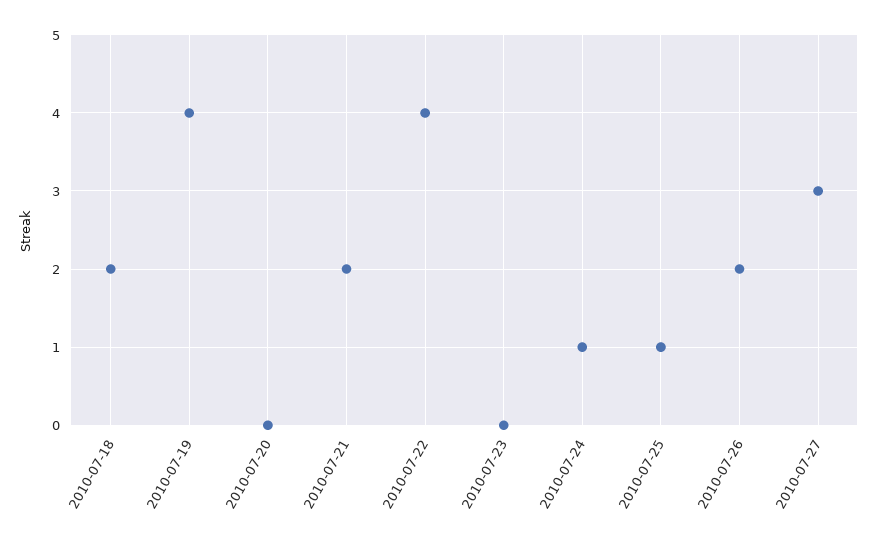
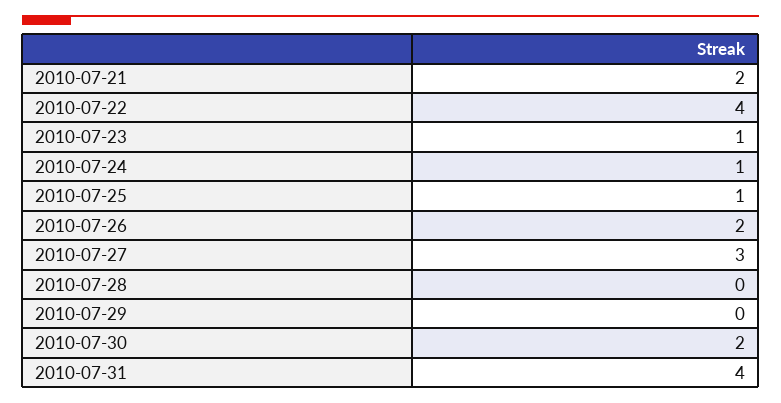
2010-07-18: 2 -> none
2010-07-19: 4 -> none
2010-07-20: 0 -> none
2010-07-23: 0 -> 1
2010-07-28: none -> 0
2010-07-29: none -> 0
2010-07-30: none -> 2
2010-07-31: none -> 4

